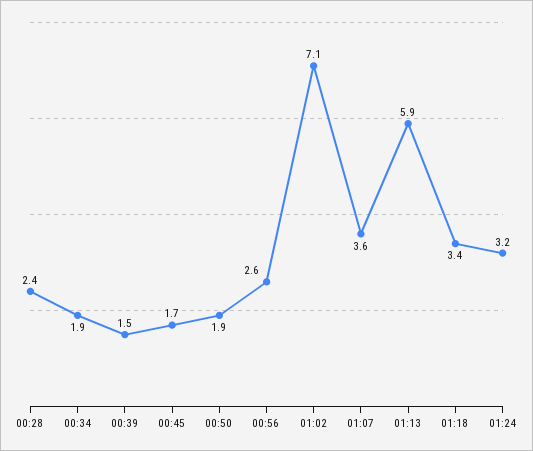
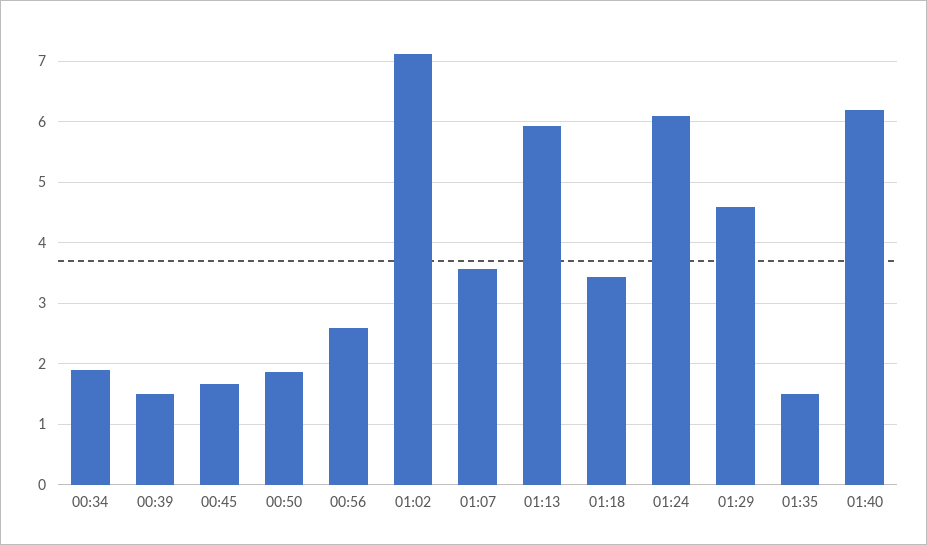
00:28: 2.4 -> none
01:24: 3.2 -> 6.1
01:29: none -> 4.6
01:35: none -> 1.5
01:40: none -> 6.2

